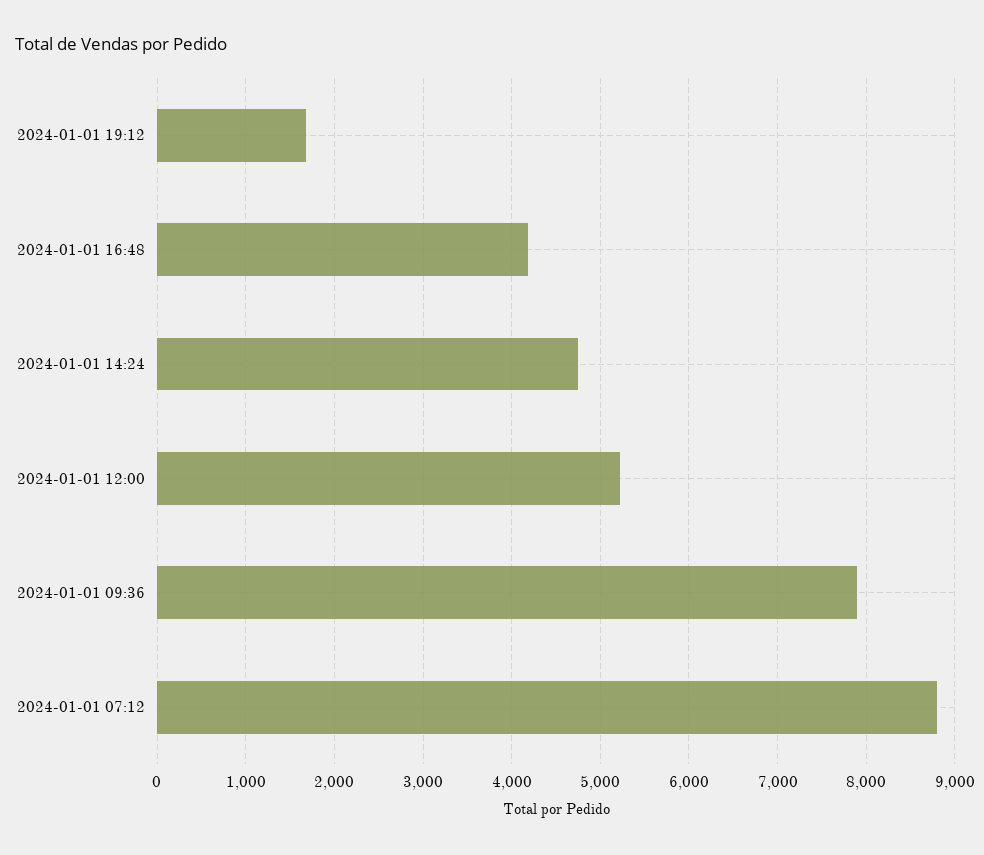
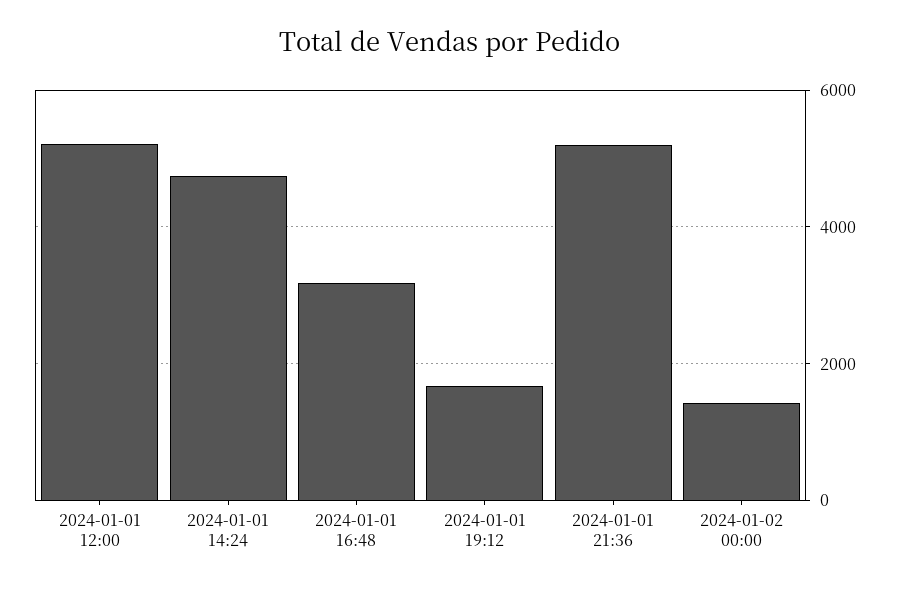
2024-01-01 16:48: 4200 -> 3200
2024-01-01 09:36: 7900 -> none
2024-01-01 07:12: 8800 -> none
2024-01-01 21:36: none -> 5200
2024-01-02 00:00: none -> 1400

